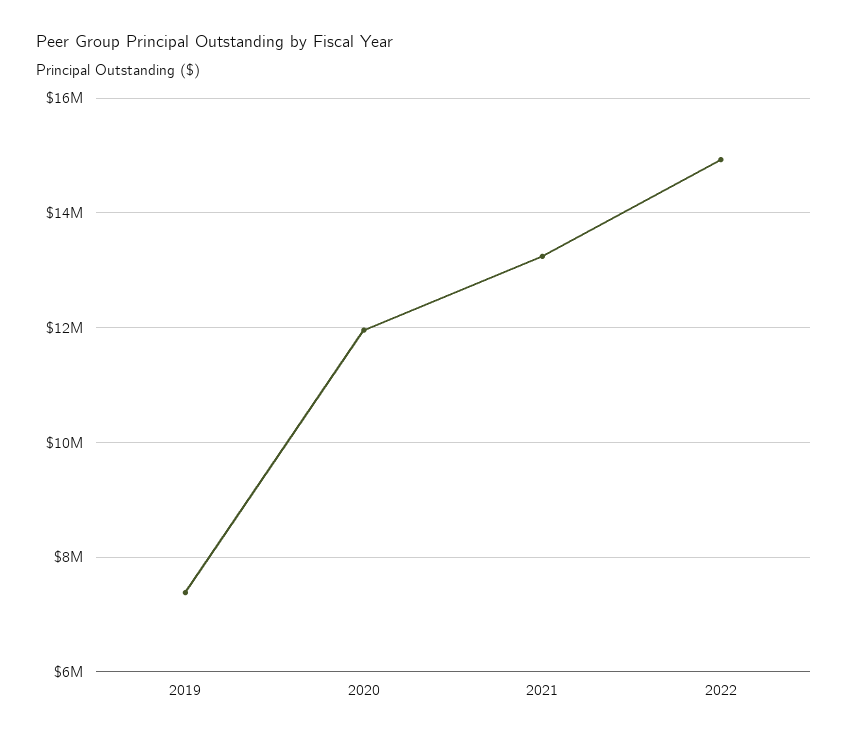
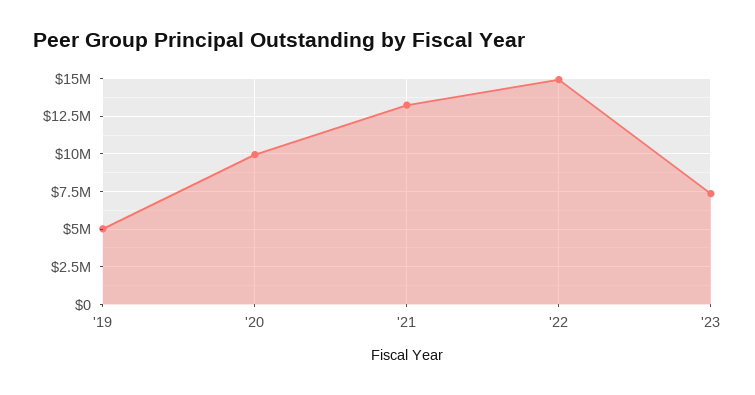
2019: 7400000 -> 5000000
2020: 12000000 -> 10000000
'23: none -> 7500000

